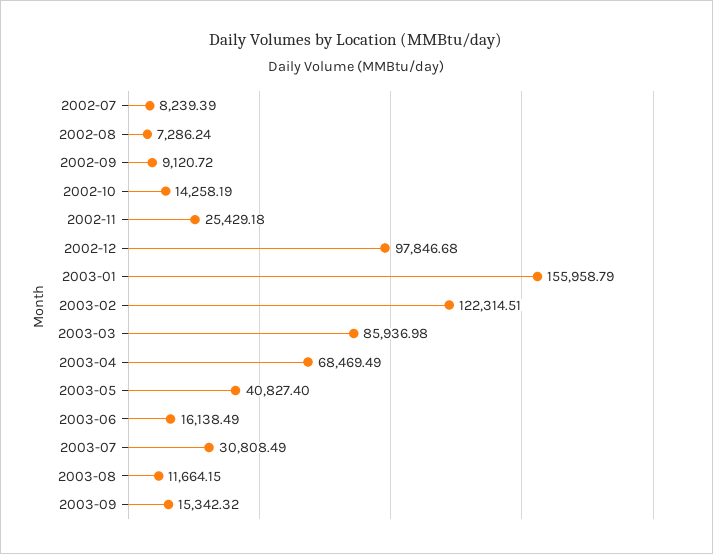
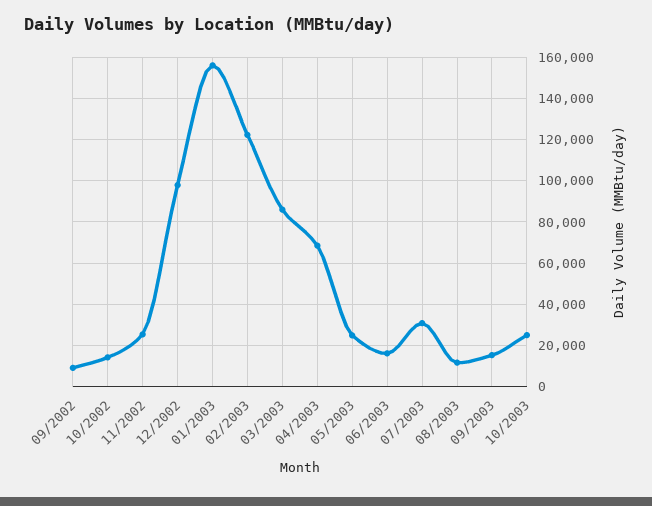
2002-07: 8239.39 -> none
2002-08: 7286.24 -> none
2003-05: 40827.4 -> 25000
10/2003: none -> 25000

